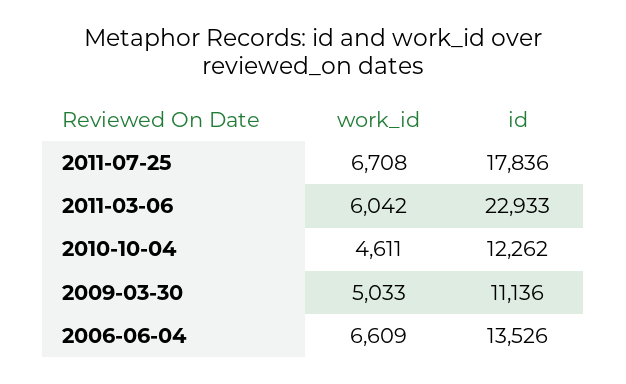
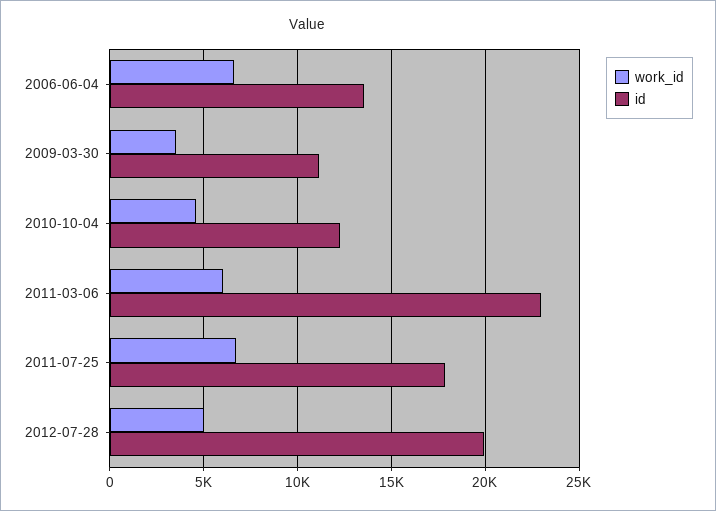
work_id, 2009-03-30: 5033 -> 3500
work_id, 2012-07-28: none -> 5000
id, 2012-07-28: none -> 20000

